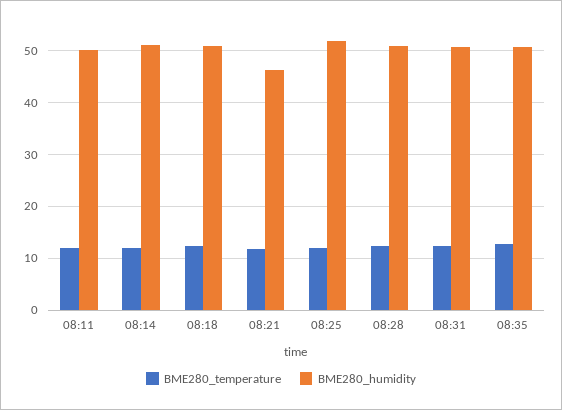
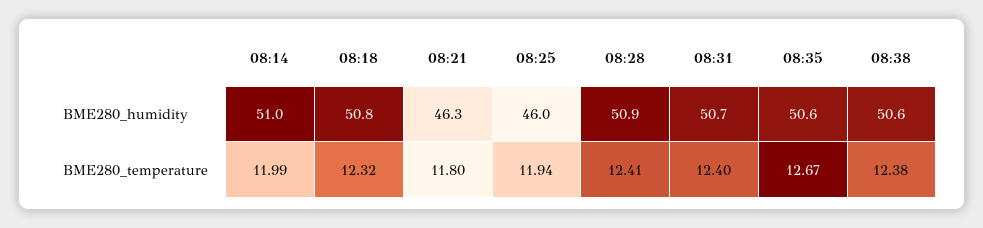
BME280_temperature, 08:11: 12 -> none
BME280_humidity, 08:11: 50 -> none
BME280_humidity, 08:25: 52 -> 46
BME280_humidity, 08:38: none -> 50.6
BME280_temperature, 08:38: none -> 12.38

